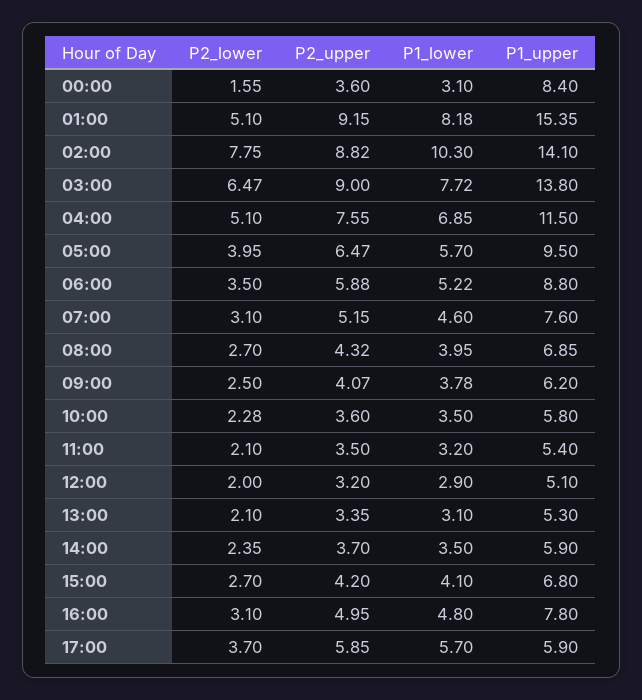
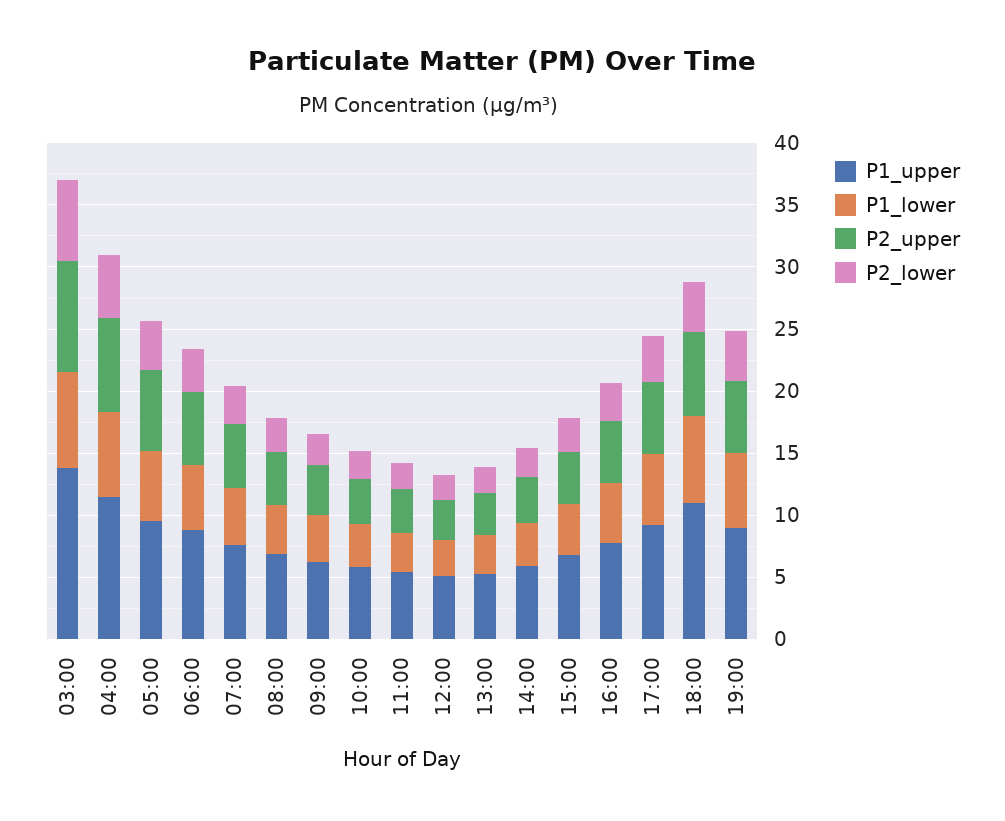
P2_lower, 00:00: 1.55 -> none
P2_upper, 00:00: 3.6 -> none
P1_lower, 00:00: 3.1 -> none
P1_upper, 00:00: 8.4 -> none
P2_lower, 01:00: 5.1 -> none
P2_upper, 01:00: 9.15 -> none
P1_lower, 01:00: 8.18 -> none
P1_upper, 01:00: 15.35 -> none
P2_lower, 02:00: 7.75 -> none
P2_upper, 02:00: 8.82 -> none
P1_lower, 02:00: 10.3 -> none
P1_upper, 02:00: 14.1 -> none
P1_upper, 17:00: 5.9 -> 9
P1_upper, 18:00: none -> 11
P1_lower, 18:00: none -> 7
P2_upper, 18:00: none -> 7
P2_lower, 18:00: none -> 4
P1_upper, 19:00: none -> 9
P1_lower, 19:00: none -> 6
P2_upper, 19:00: none -> 6
P2_lower, 19:00: none -> 4

